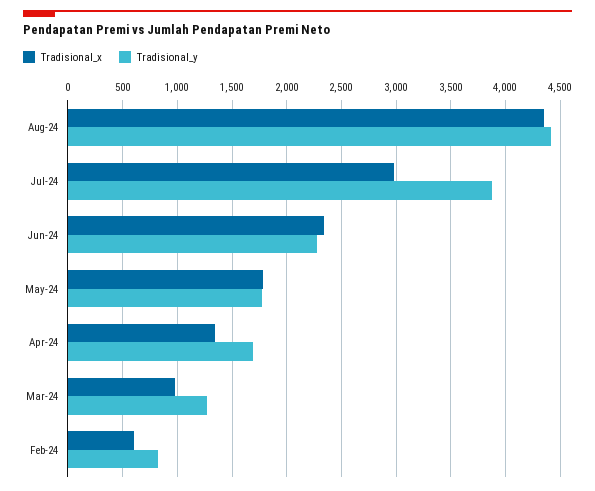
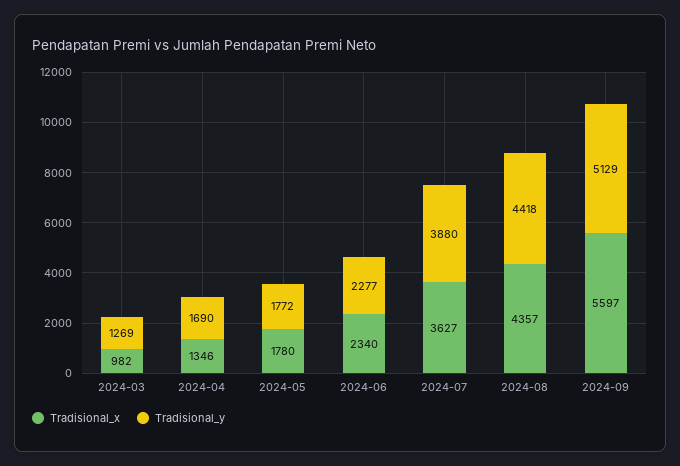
Tradisional_x, Jul-24: 3000 -> 3627
Tradisional_x, Feb-24: 600 -> none
Tradisional_y, Feb-24: 800 -> none
Tradisional_x, 2024-09: none -> 5597
Tradisional_y, 2024-09: none -> 5129

